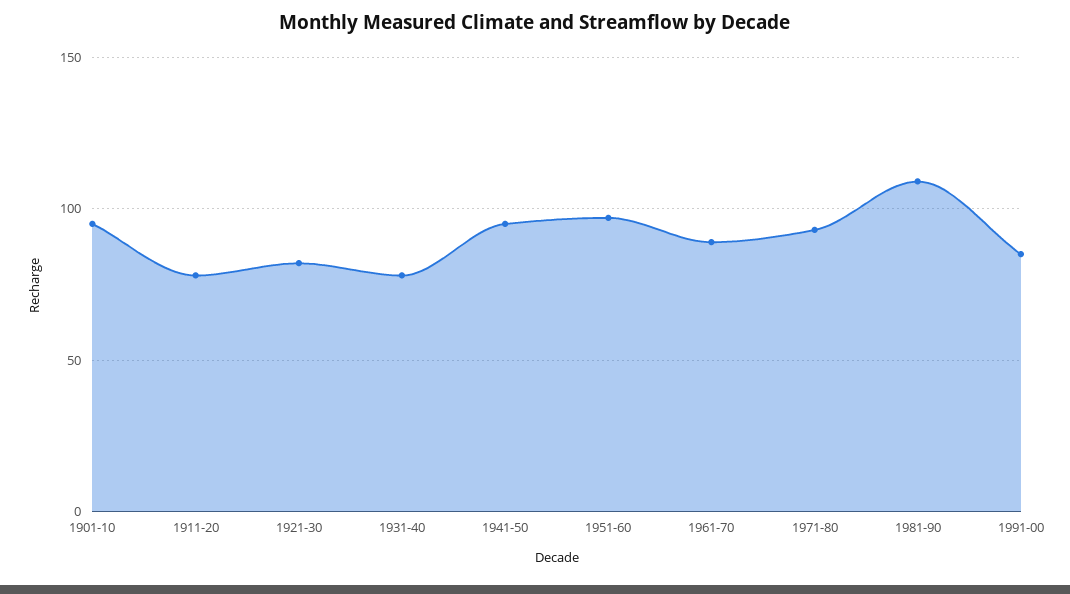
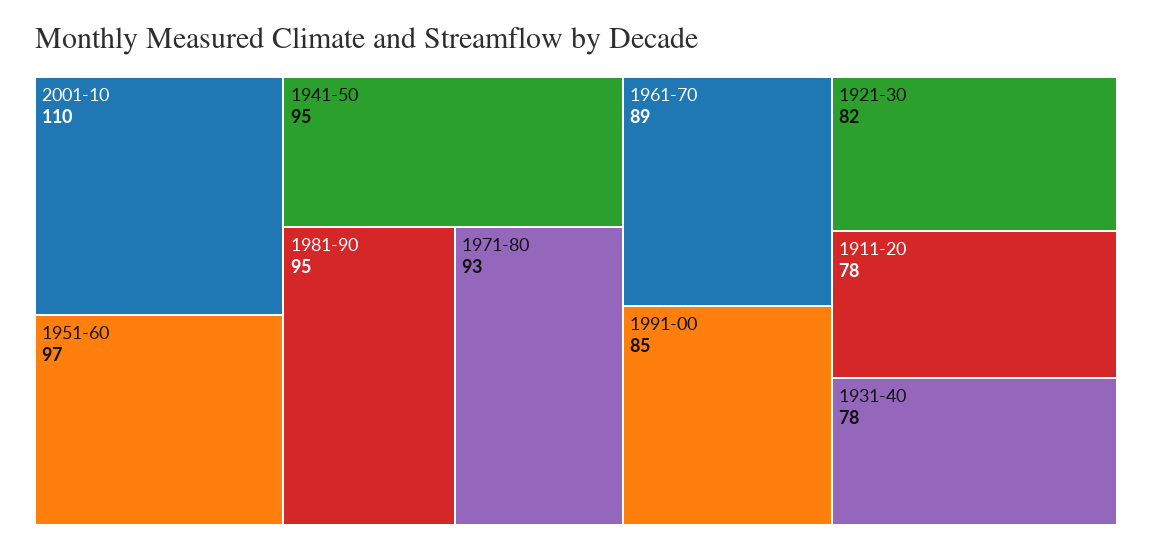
1901-10: 95 -> none
1981-90: 110 -> 95
2001-10: none -> 110

